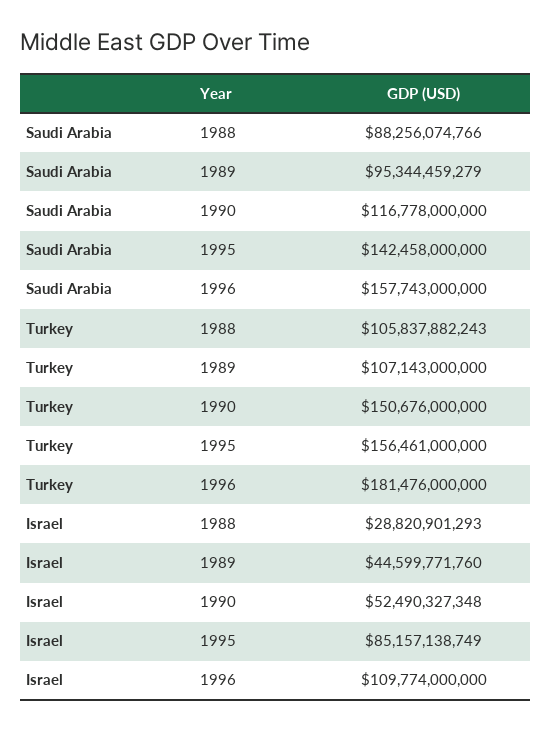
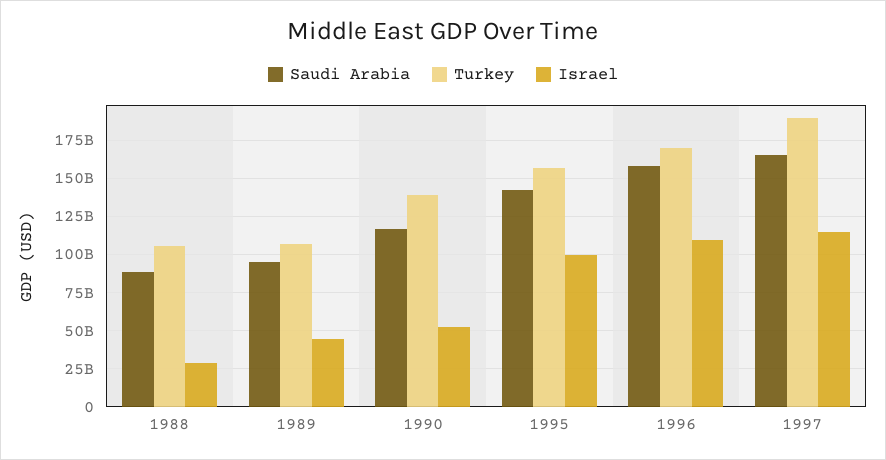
Turkey, 1990: 150676000000 -> 140000000000
Turkey, 1996: 181476000000 -> 170000000000
Israel, 1995: 85157138749 -> 100000000000
Saudi Arabia, 1997: none -> 165000000000
Turkey, 1997: none -> 190000000000
Israel, 1997: none -> 115000000000

